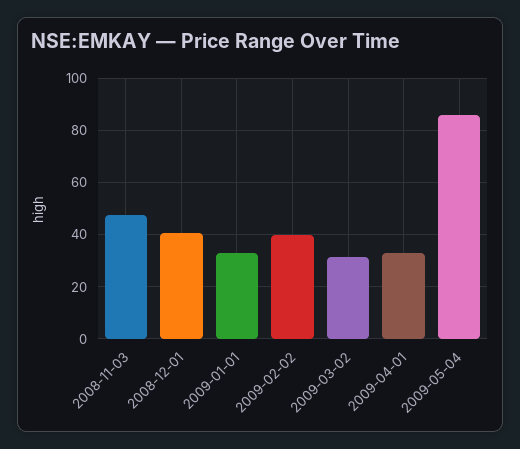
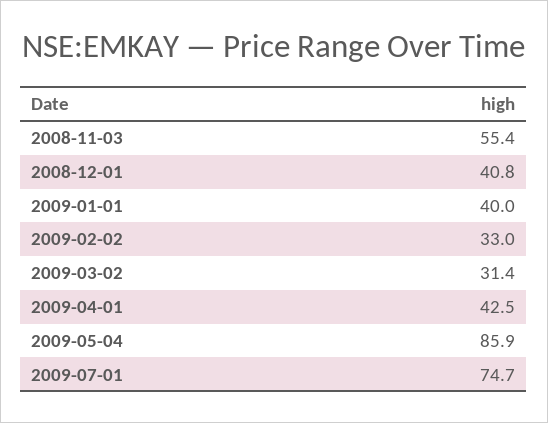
2008-11-03: 47.5 -> 55.4
2009-01-01: 32.5 -> 40
2009-02-02: 40 -> 33
2009-04-01: 32.5 -> 42.5
2009-07-01: none -> 74.7

